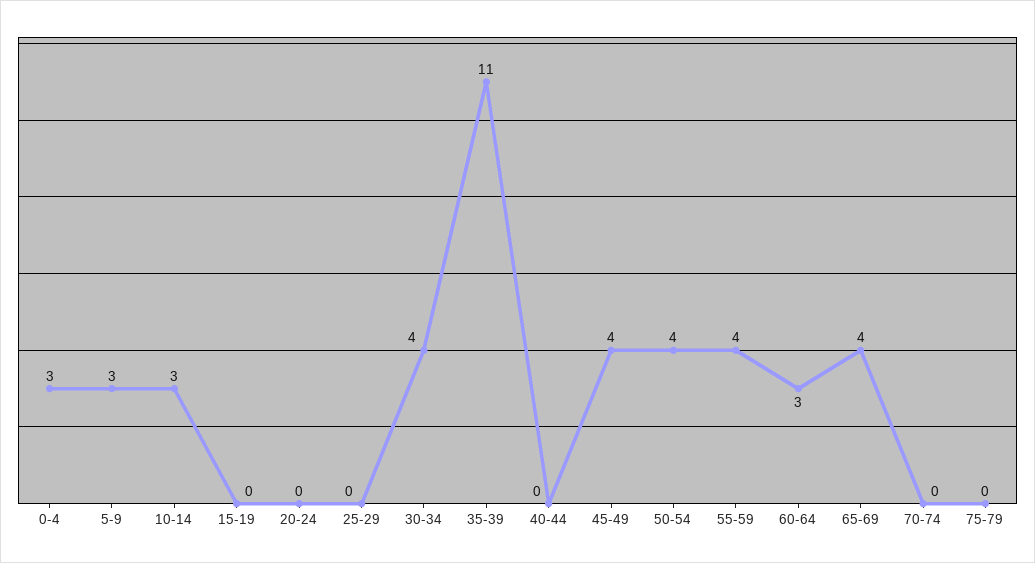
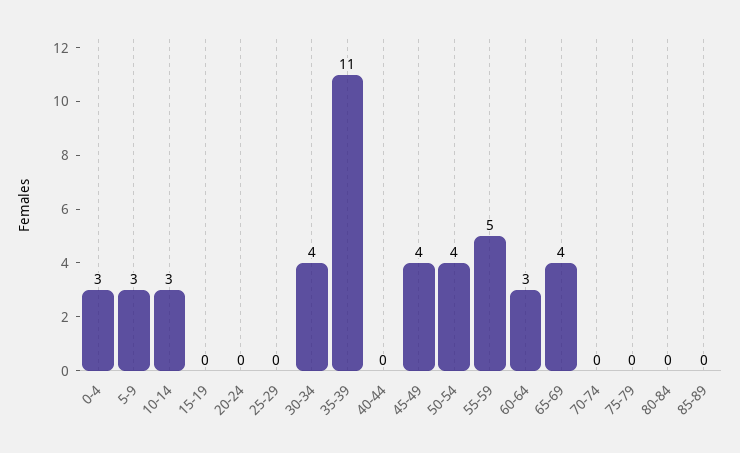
55-59: 4 -> 5
80-84: none -> 0
85-89: none -> 0

